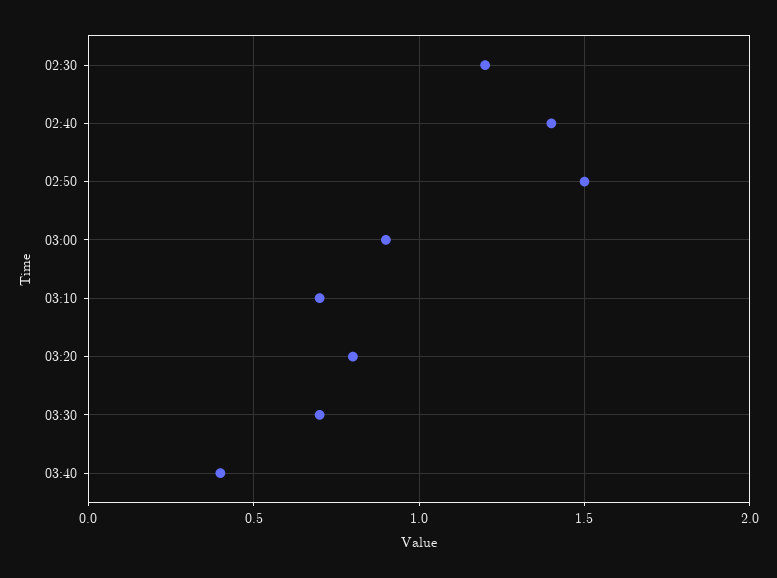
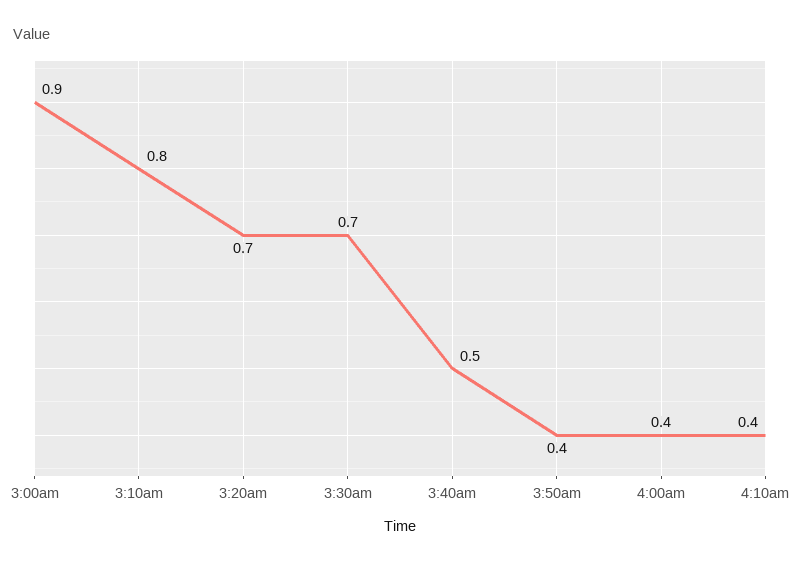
02:30: 1.2 -> none
02:40: 1.4 -> none
02:50: 1.5 -> none
03:10: 0.7 -> 0.8
03:20: 0.8 -> 0.7
03:40: 0.4 -> 0.5
3:50am: none -> 0.4
4:00am: none -> 0.4
4:10am: none -> 0.4

